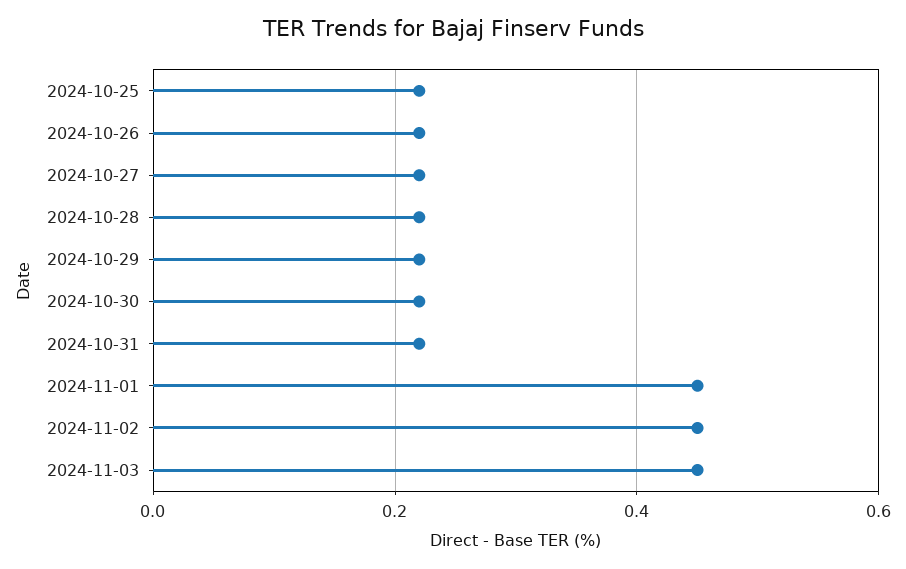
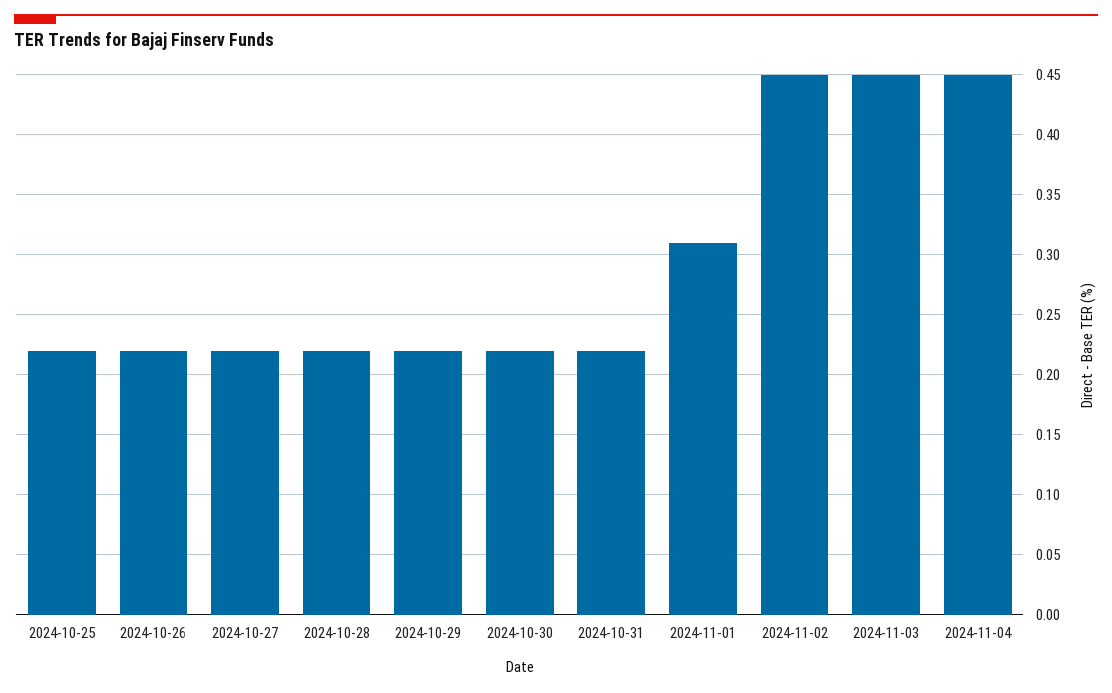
2024-11-01: 0.45 -> 0.31
2024-11-04: none -> 0.45

